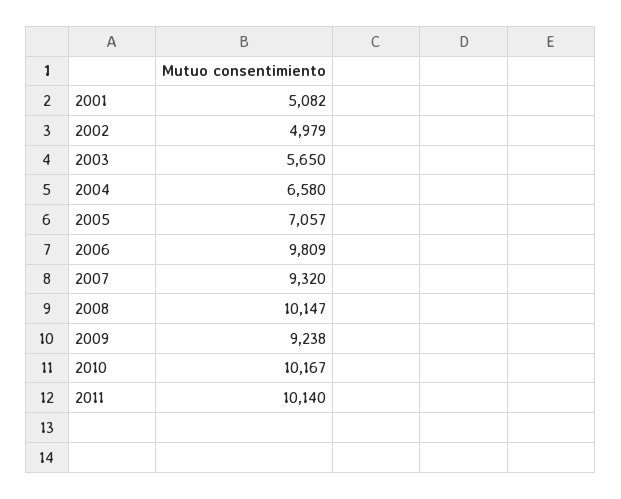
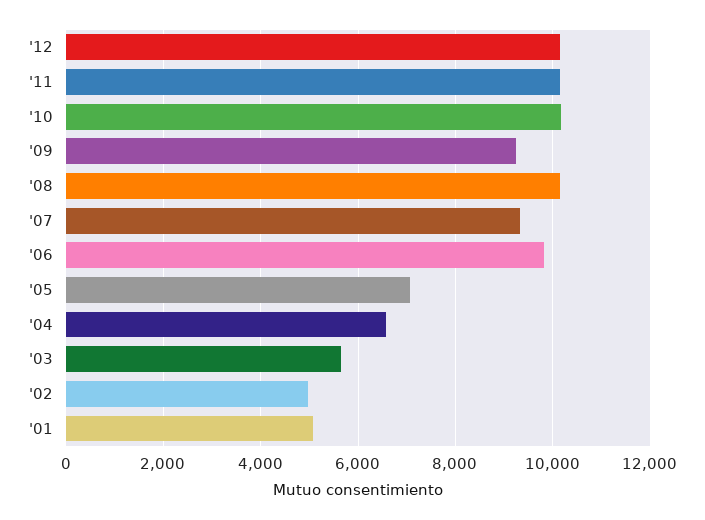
'12: none -> 10200

